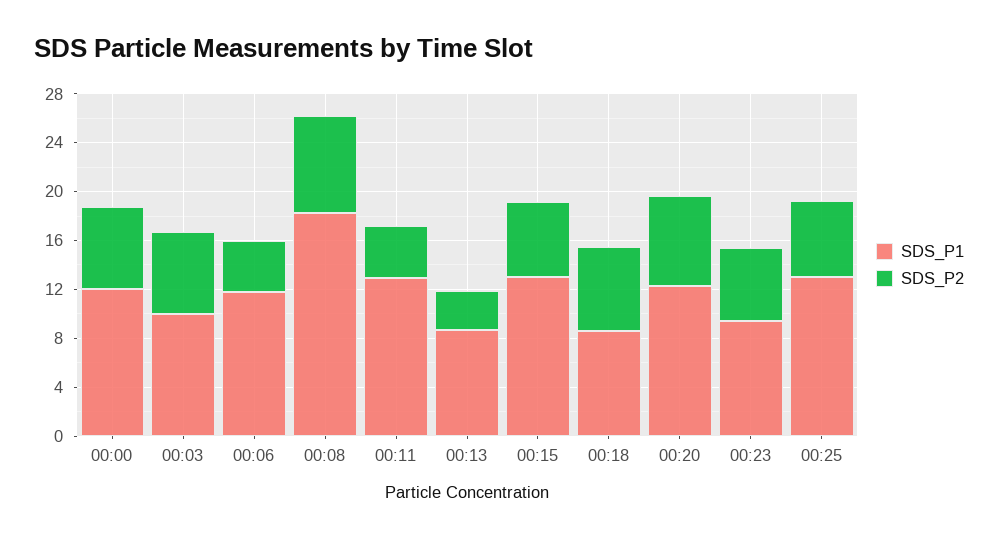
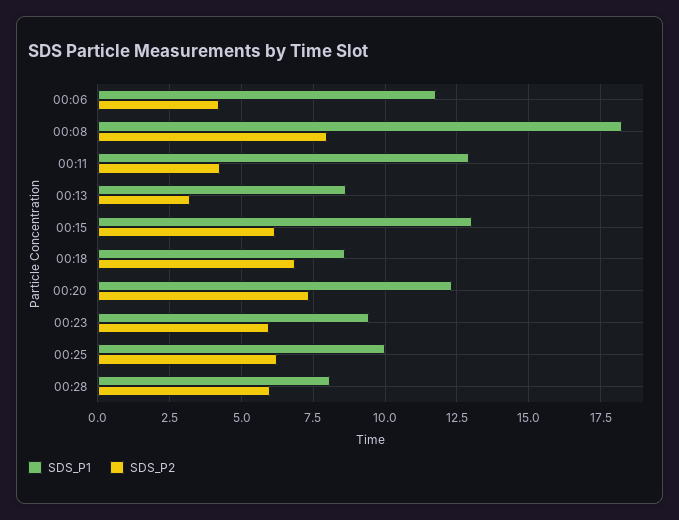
SDS_P1, 00:00: 12 -> none
SDS_P2, 00:00: 7 -> none
SDS_P1, 00:03: 10 -> none
SDS_P2, 00:03: 7 -> none
SDS_P1, 00:25: 13 -> 10
SDS_P1, 00:28: none -> 8
SDS_P2, 00:28: none -> 6

